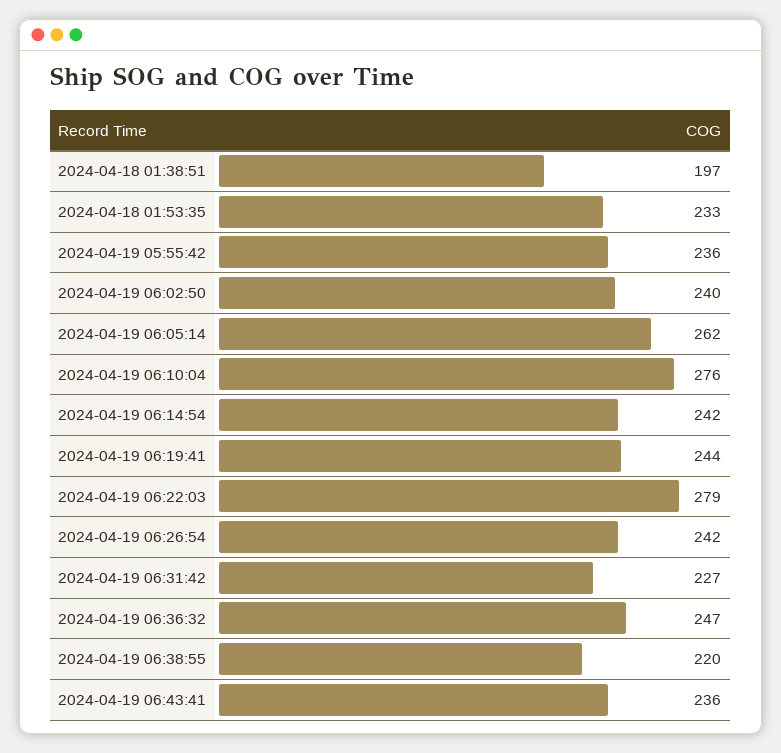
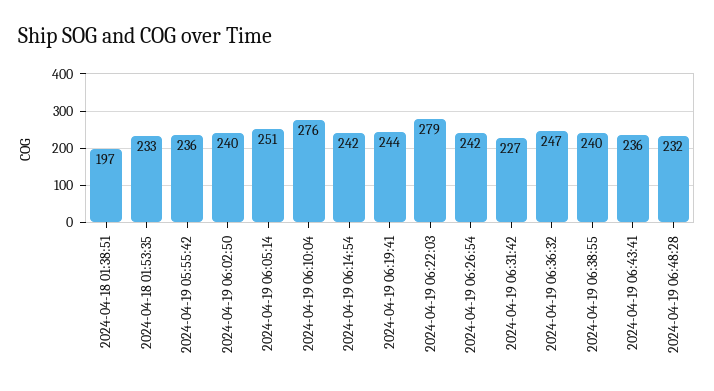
2024-04-19 06:05:14: 262 -> 251
2024-04-19 06:38:55: 220 -> 240
2024-04-19 06:48:28: none -> 232

